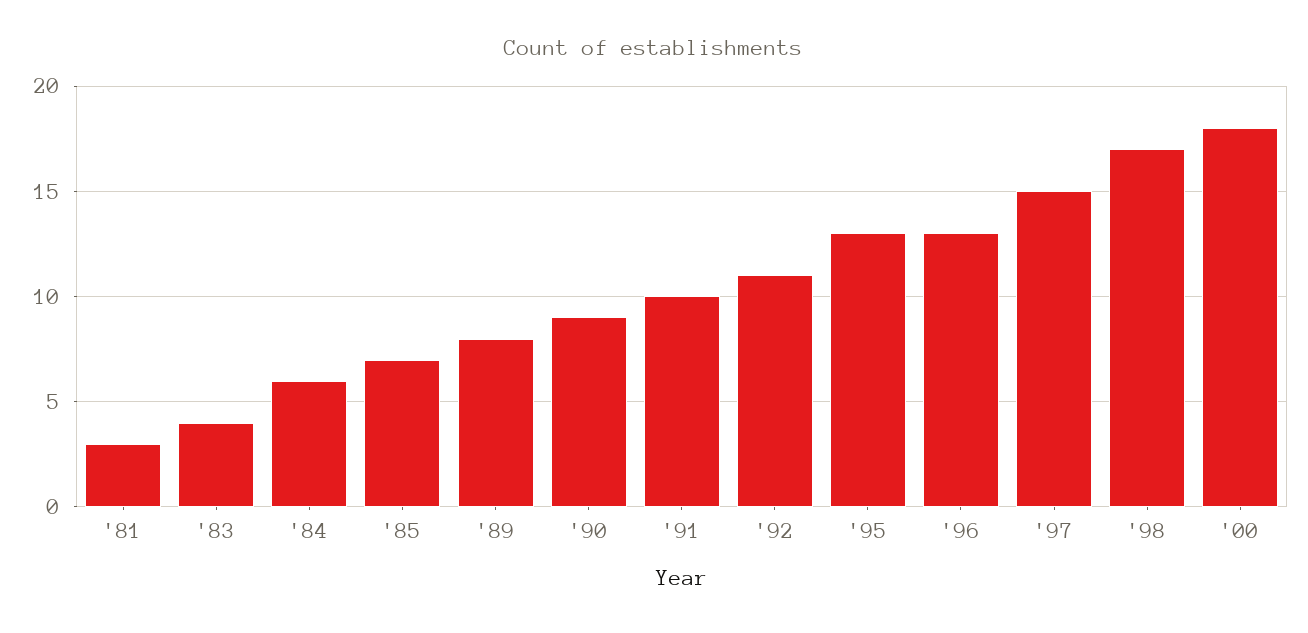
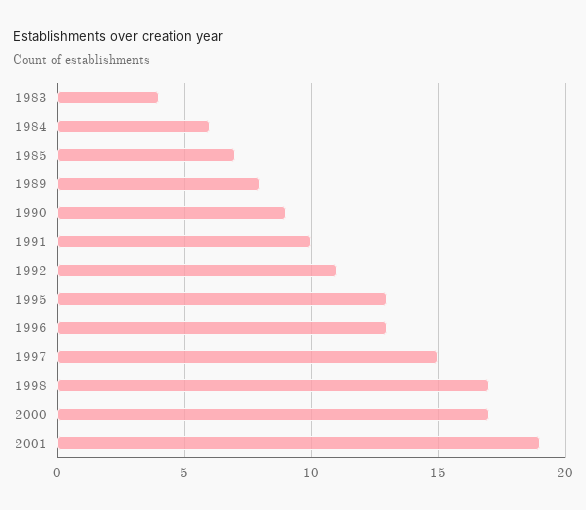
'81: 3 -> none
'00: 18 -> 17
2001: none -> 19

